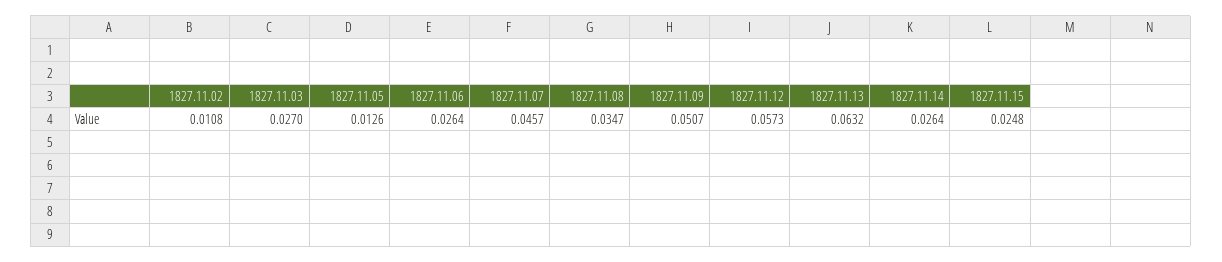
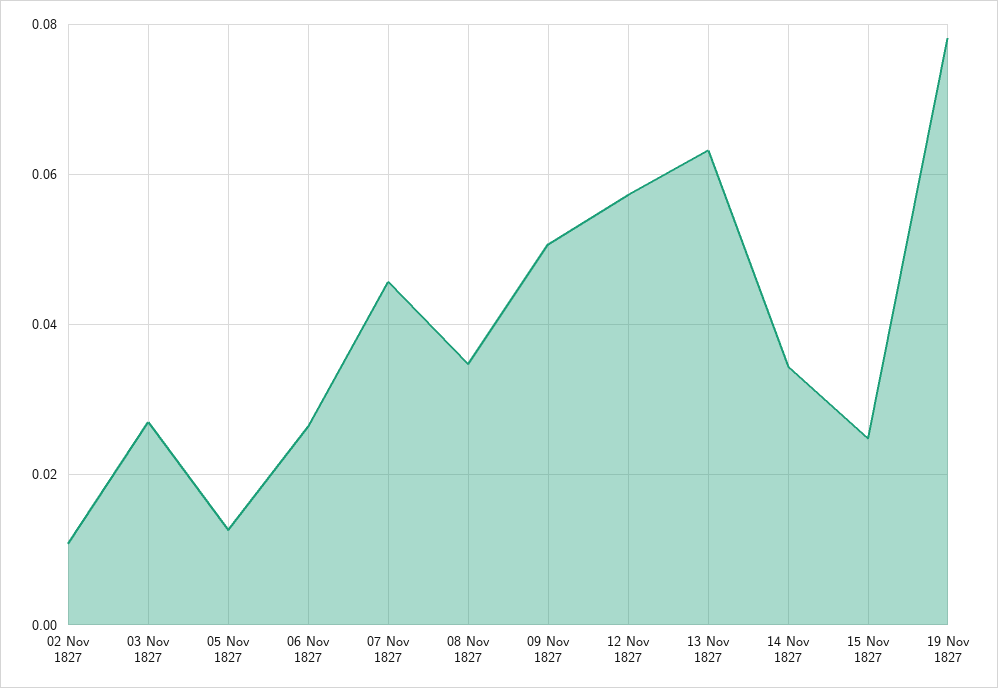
1827.11.14: 0.0264 -> 0.034
19 Nov 1827: none -> 0.078

